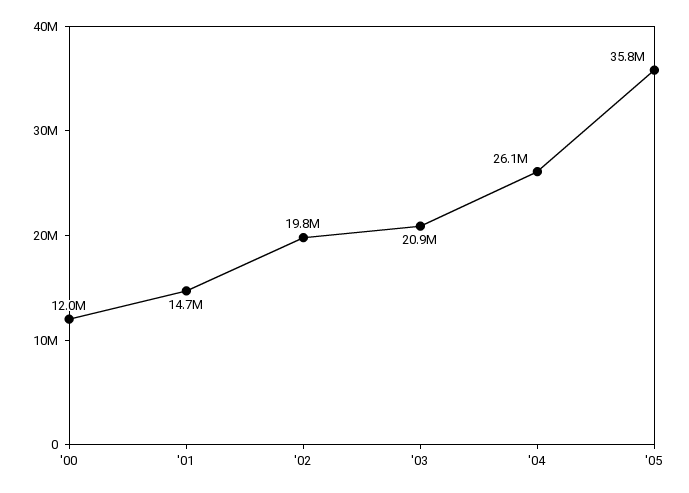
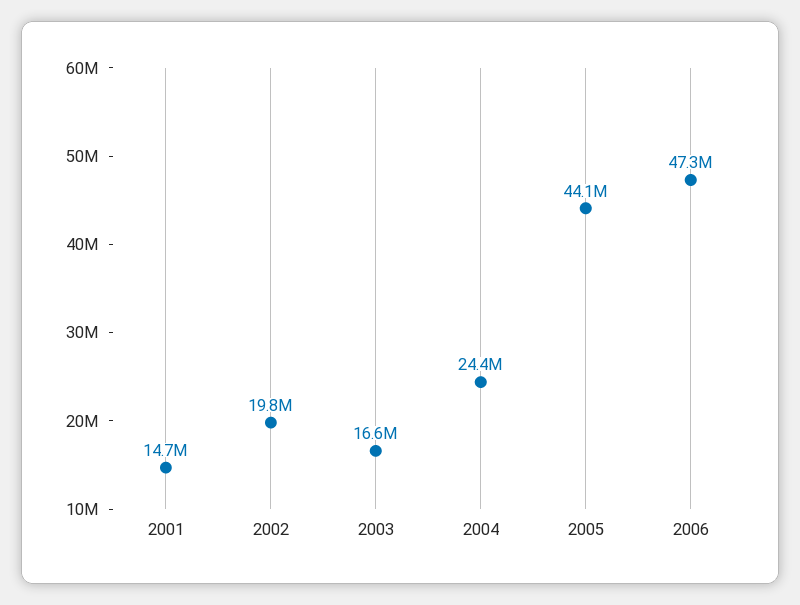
'00: 12000000 -> none
'03: 20900000 -> 16600000
'04: 26100000 -> 24400000
'05: 35800000 -> 44100000
2006: none -> 47300000

